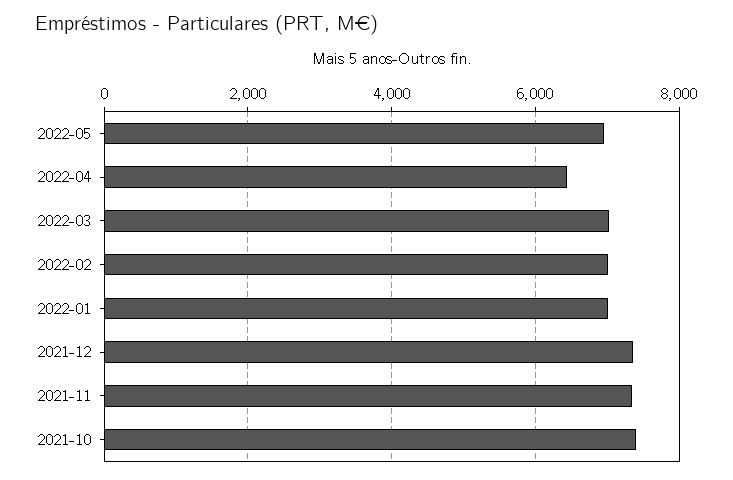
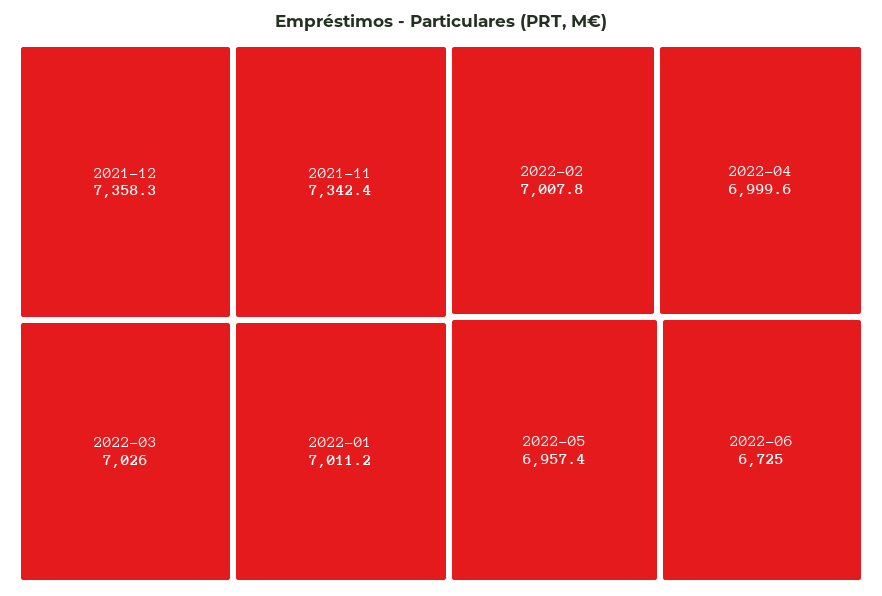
2022-04: 6400 -> 6999.6
2021-10: 7400 -> none
2022-06: none -> 6725

